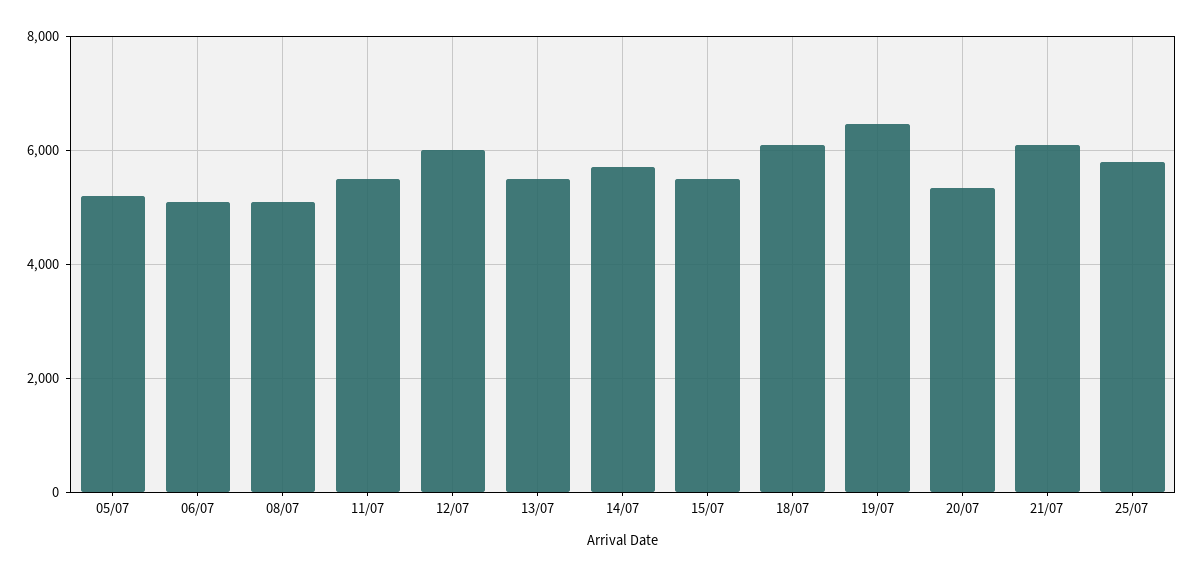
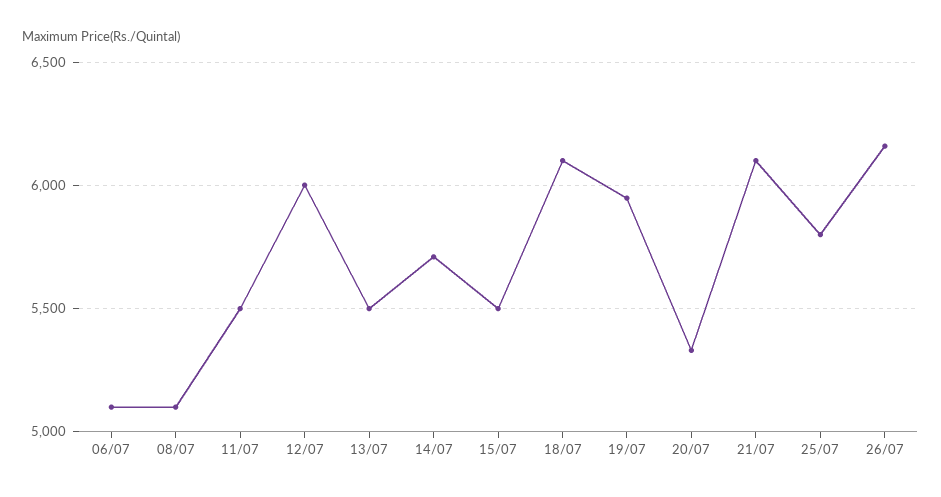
05/07: 5200 -> none
19/07: 6400 -> 5950
26/07: none -> 6150

